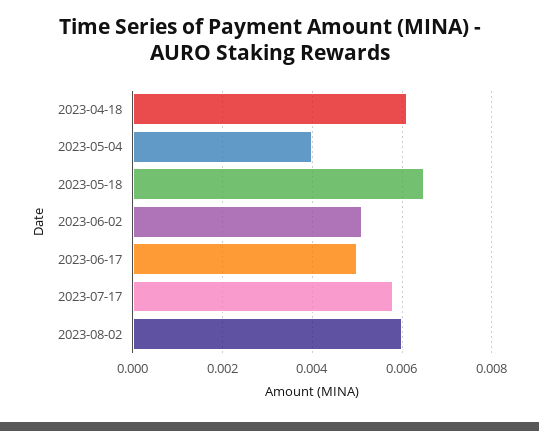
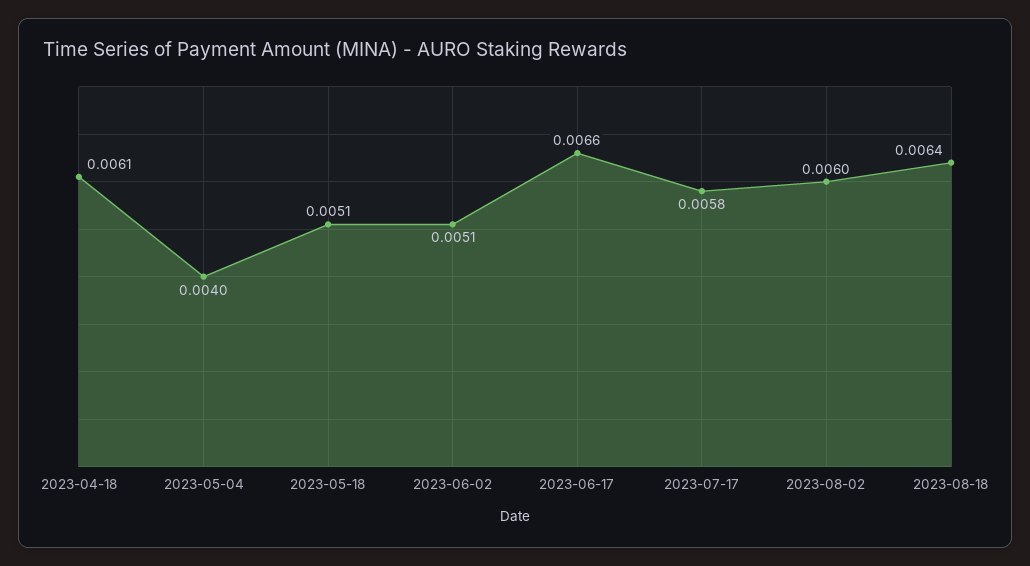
2023-05-18: 0.0065 -> 0.0051
2023-06-17: 0.005 -> 0.0066
2023-08-18: none -> 0.0064

